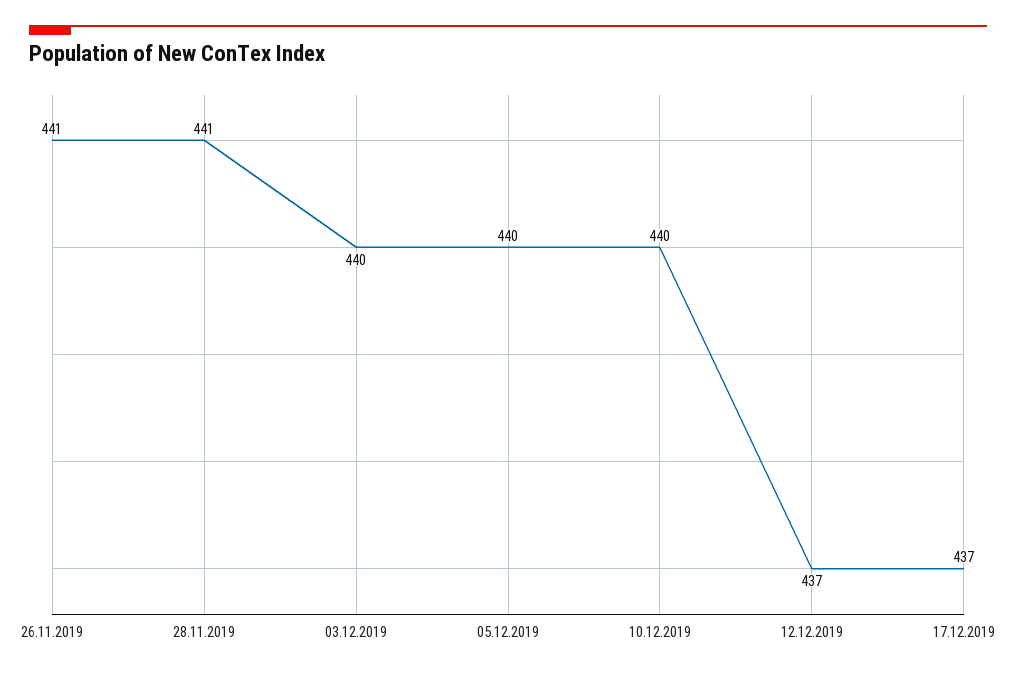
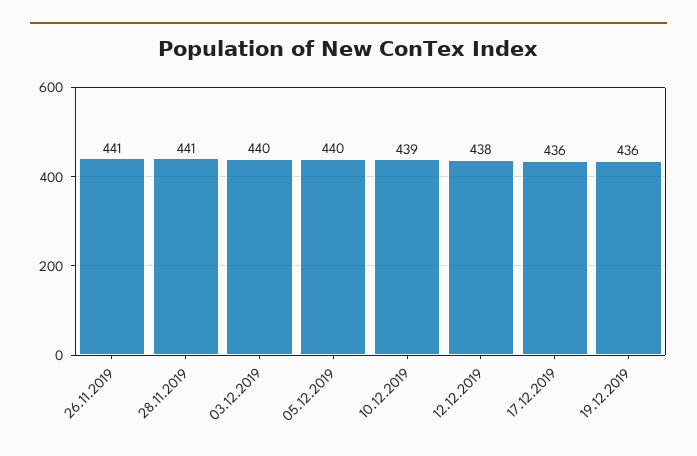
10.12.2019: 440 -> 439
12.12.2019: 437 -> 438
17.12.2019: 437 -> 436
19.12.2019: none -> 436

